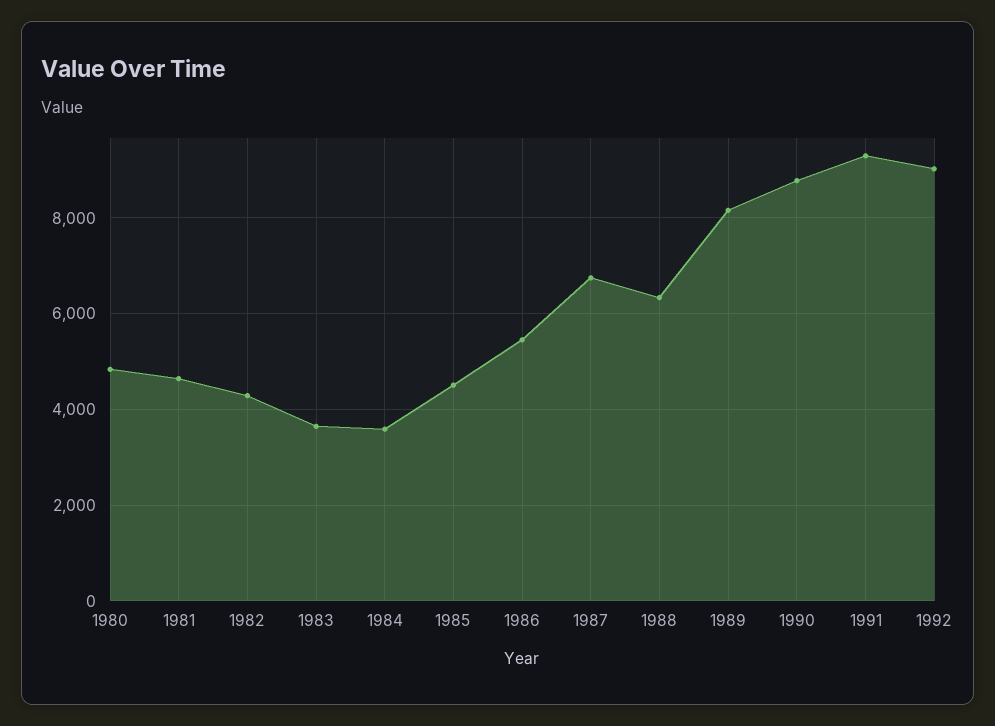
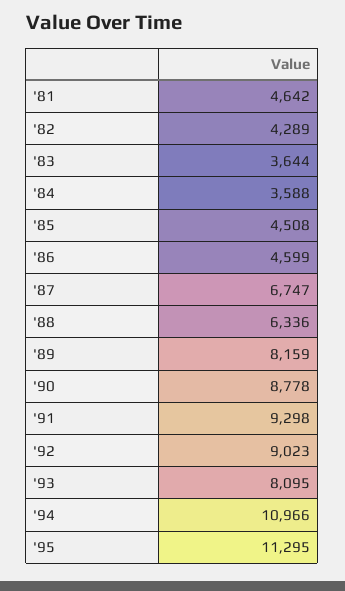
1980: 4800 -> none
1986: 5400 -> 4599
'93: none -> 8095
'94: none -> 10966
'95: none -> 11295

